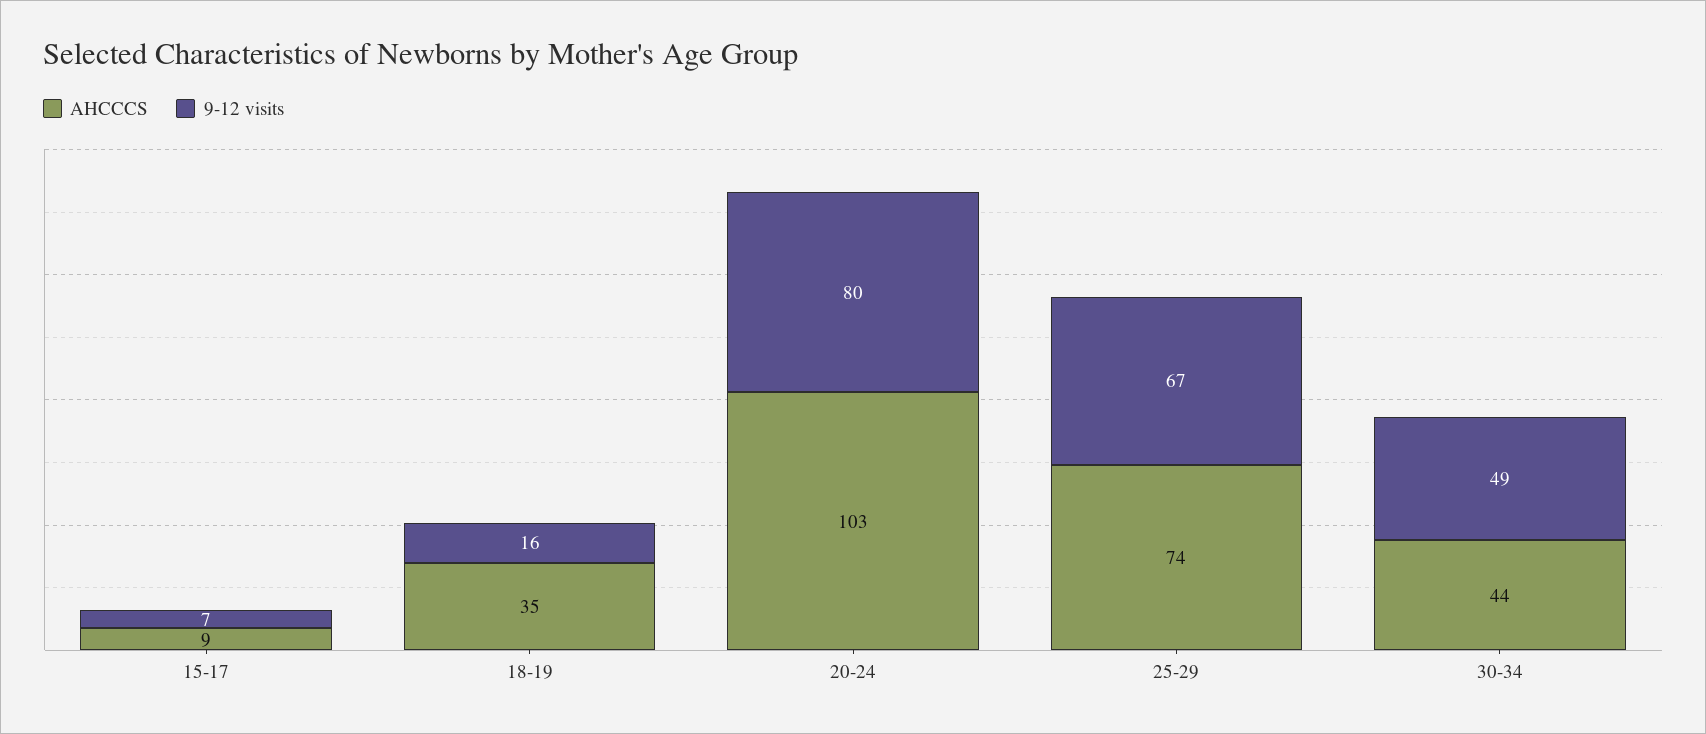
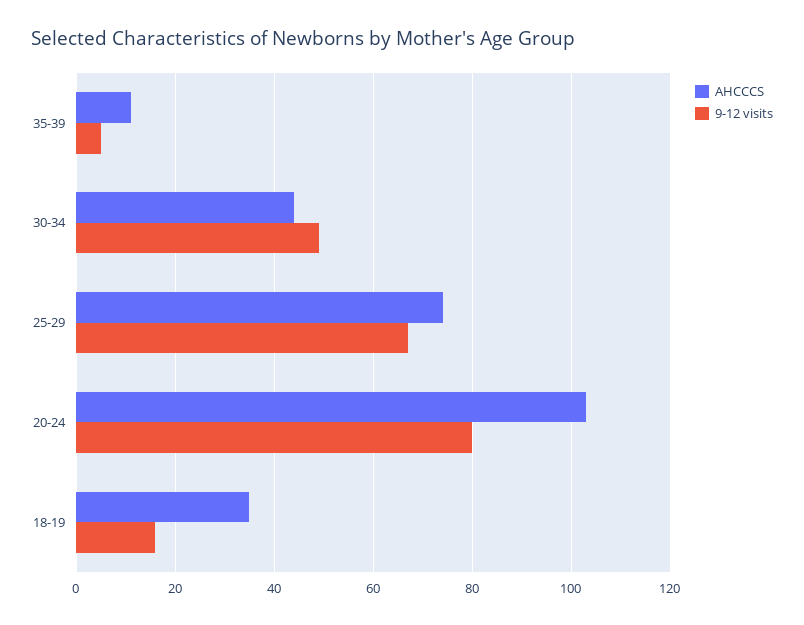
AHCCCS, 15-17: 9 -> none
9-12 visits, 15-17: 7 -> none
AHCCCS, 35-39: none -> 10
9-12 visits, 35-39: none -> 5

